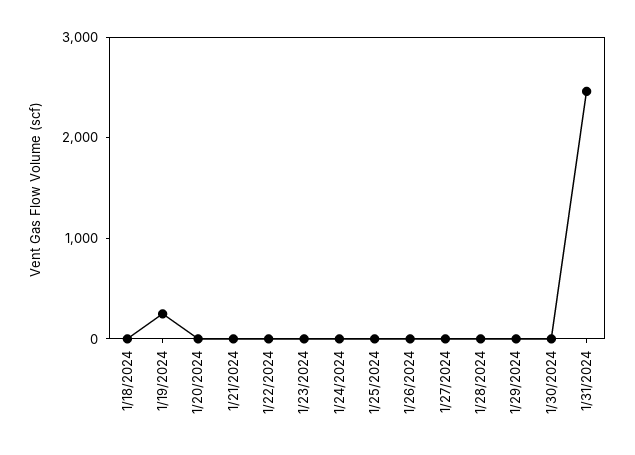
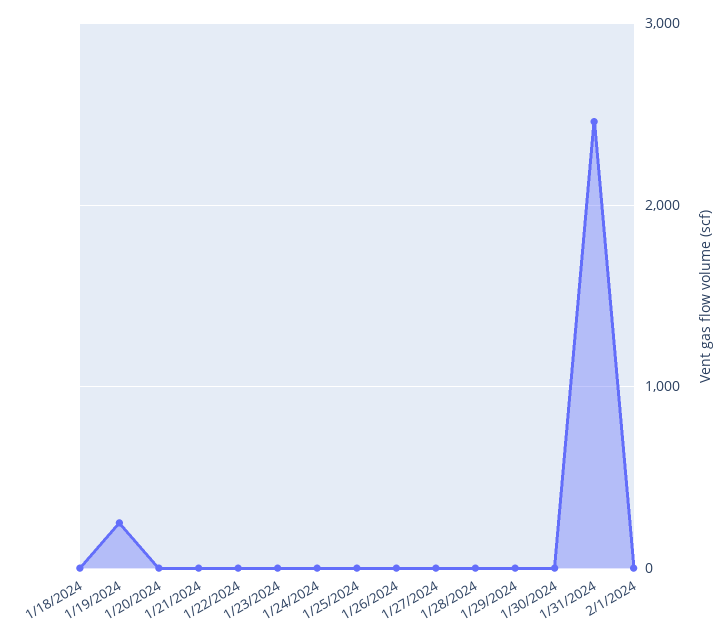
2/1/2024: none -> 0

